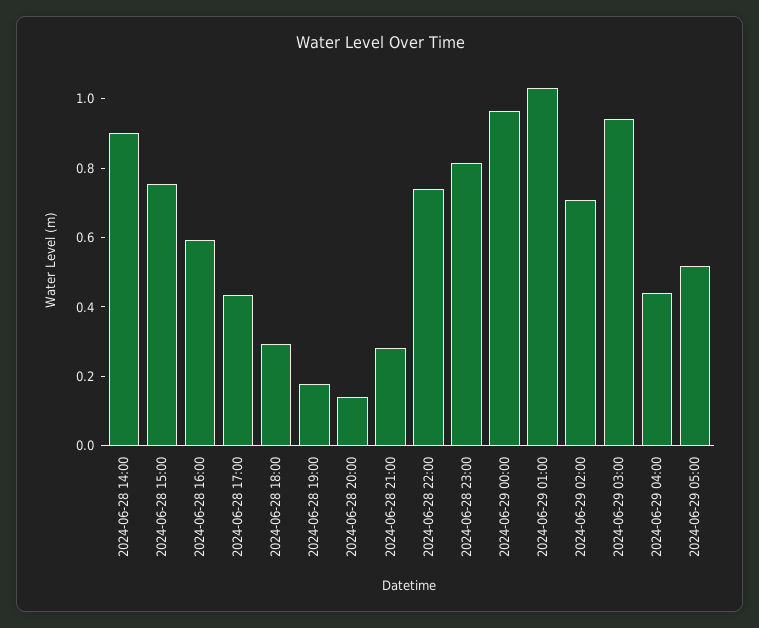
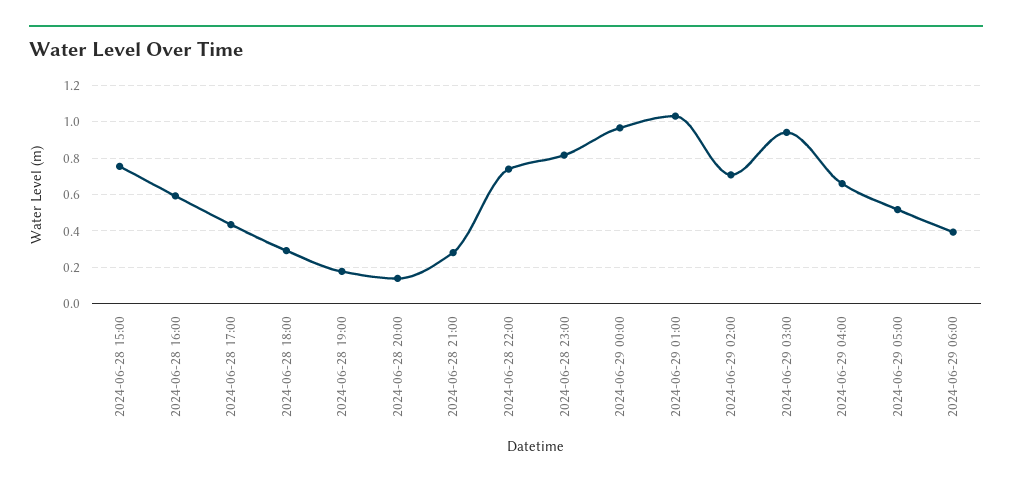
2024-06-28 14:00: 0.9 -> none
2024-06-29 04:00: 0.45 -> 0.65
2024-06-29 06:00: none -> 0.4

